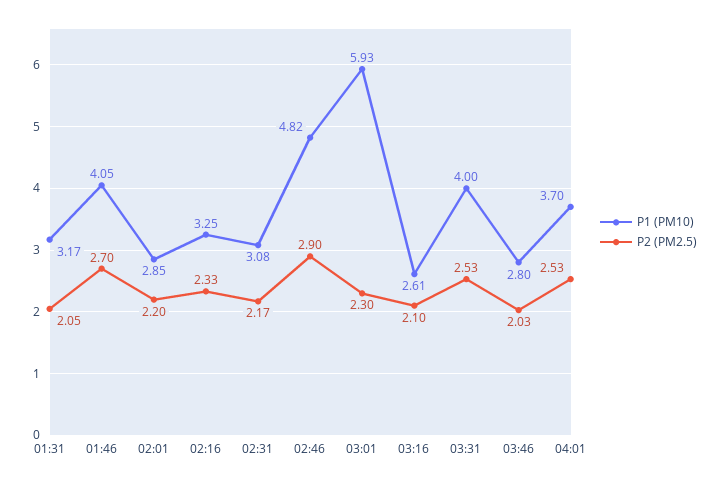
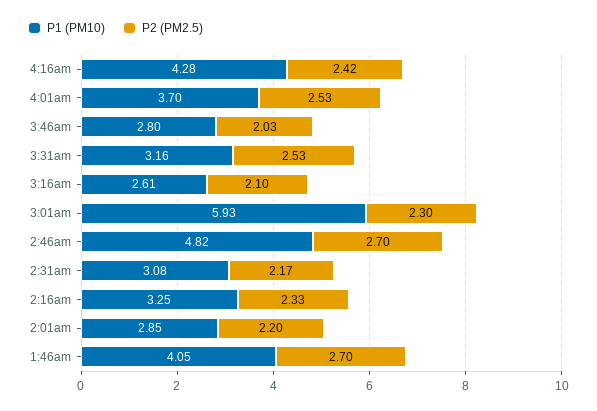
P1 (PM10), 01:31: 3.17 -> none
P2 (PM2.5), 01:31: 2.05 -> none
P2 (PM2.5), 02:46: 2.9 -> 2.7
P1 (PM10), 03:31: 4 -> 3.16
P1 (PM10), 4:16am: none -> 4.28
P2 (PM2.5), 4:16am: none -> 2.42

